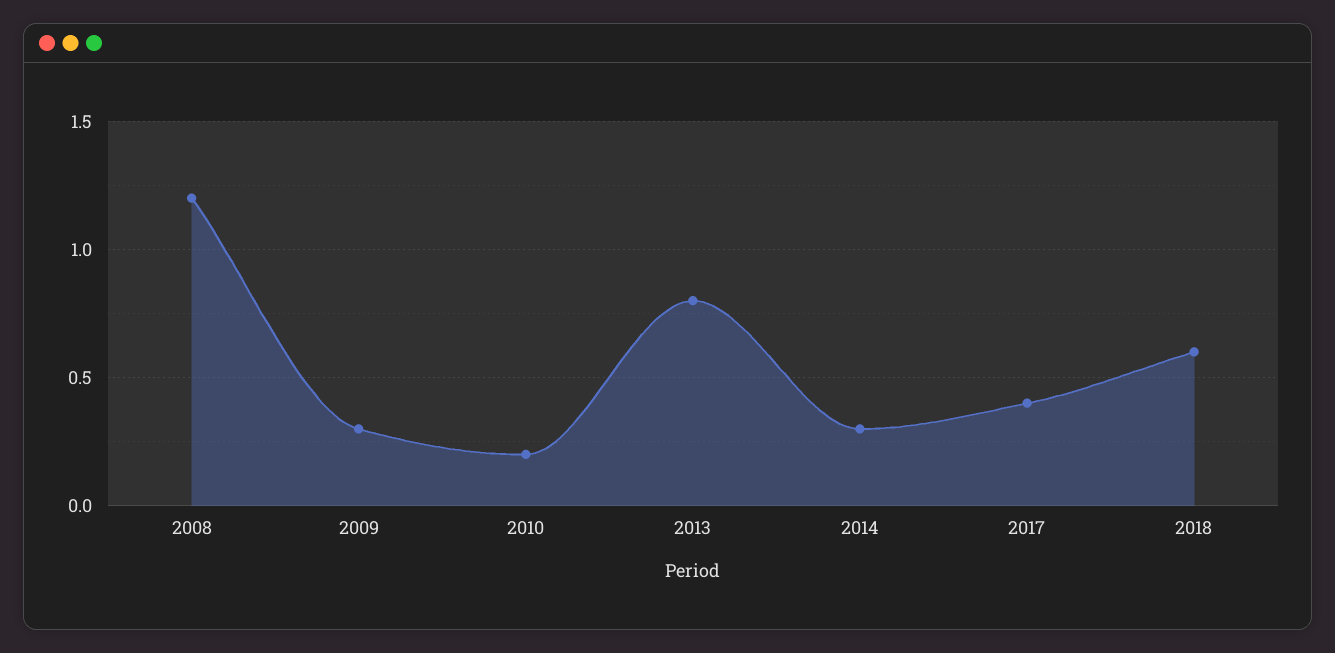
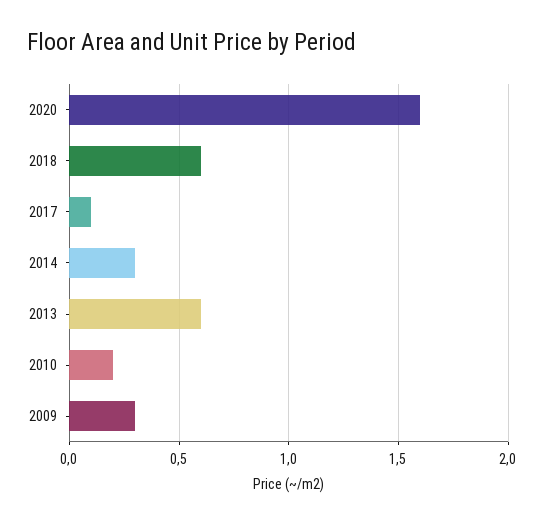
2008: 1.2 -> none
2013: 0.8 -> 0.6
2017: 0.4 -> 0.1
2020: none -> 1.6

